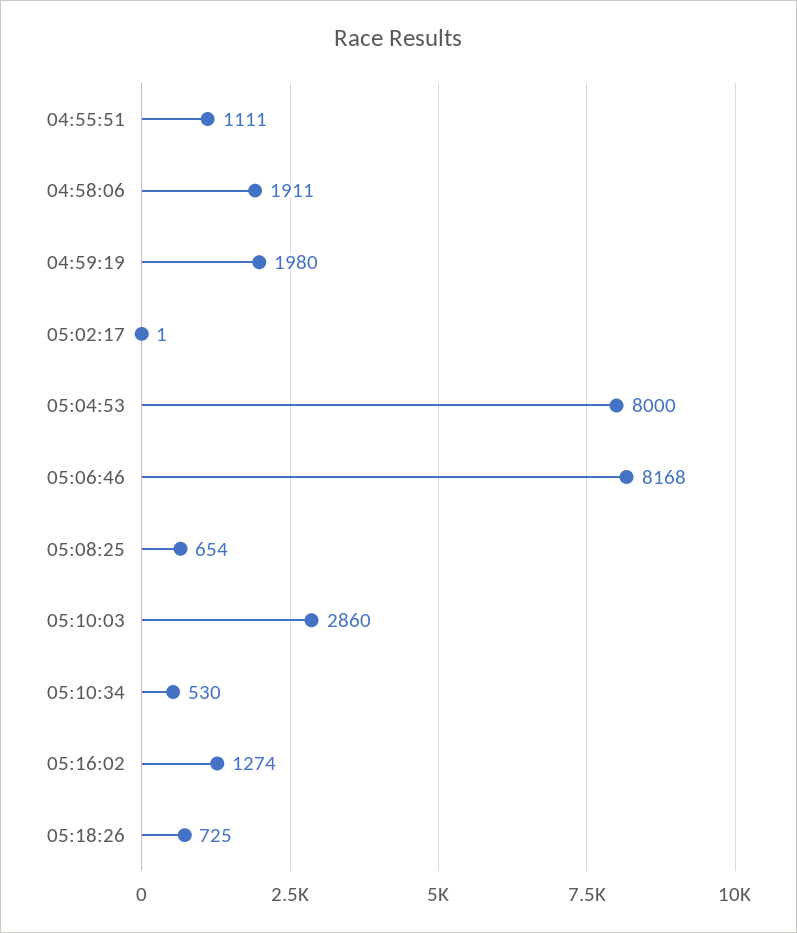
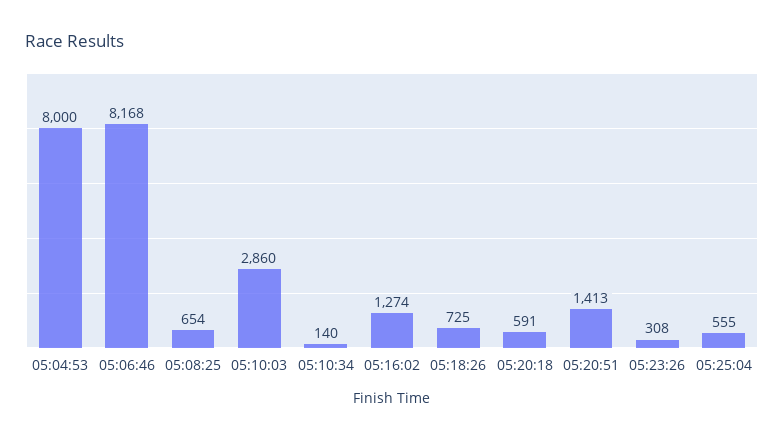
04:55:51: 1111 -> none
04:58:06: 1911 -> none
04:59:19: 1980 -> none
05:02:17: 1 -> none
05:10:34: 530 -> 140
05:20:18: none -> 591
05:20:51: none -> 1413
05:23:26: none -> 308
05:25:04: none -> 555

